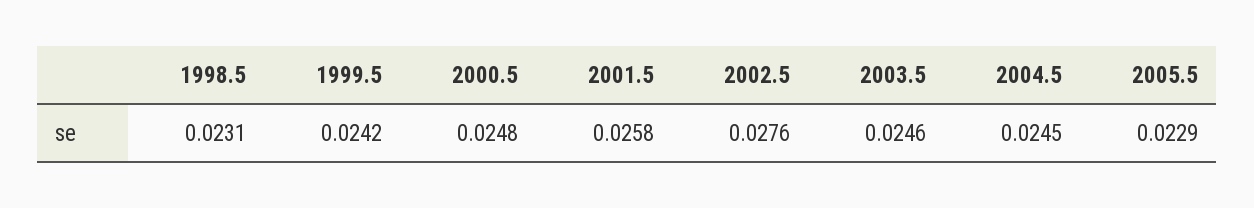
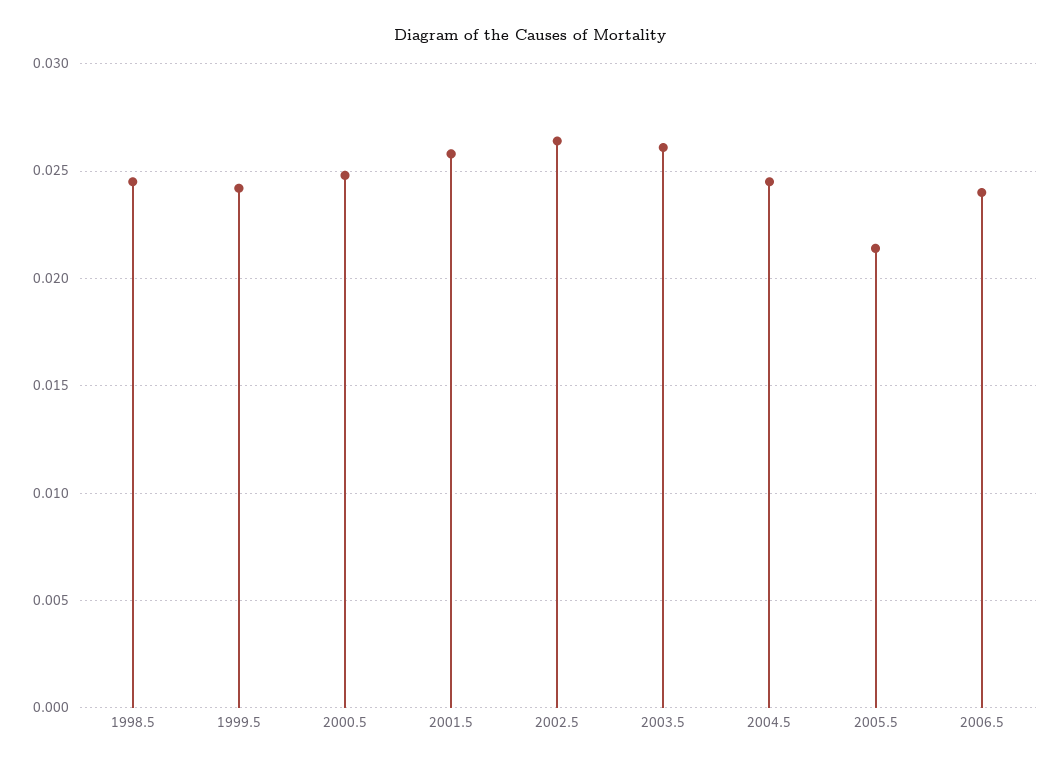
1998.5: 0.0231 -> 0.0245
2002.5: 0.0276 -> 0.0265
2003.5: 0.0246 -> 0.026
2005.5: 0.0229 -> 0.0215
2006.5: none -> 0.024

